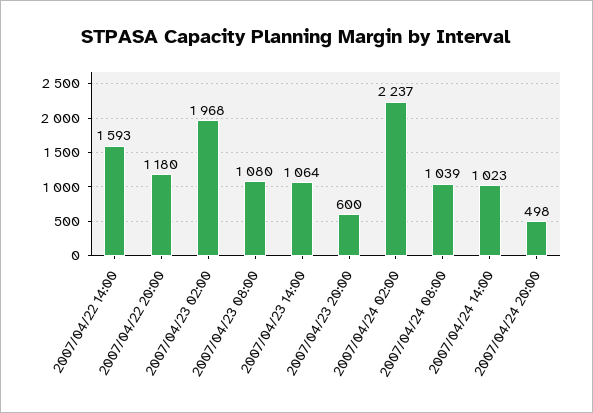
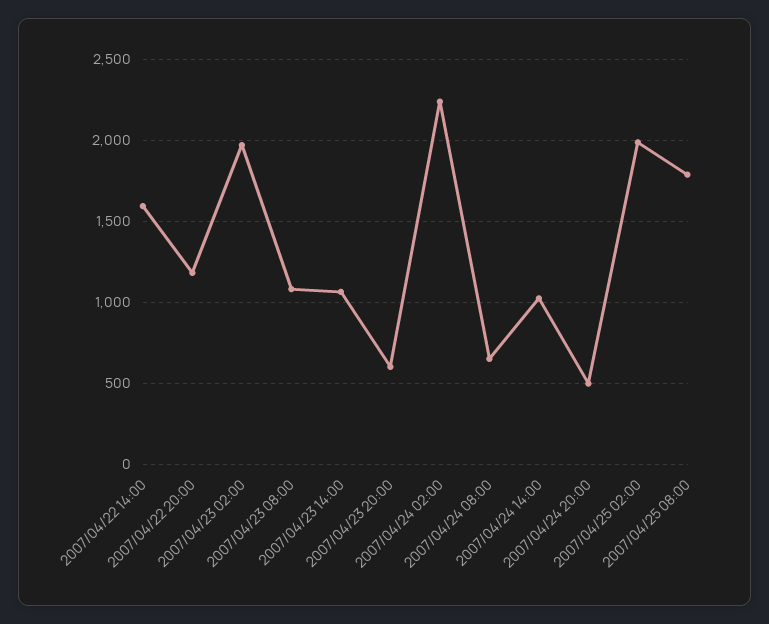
2007/04/24 08:00: 1039 -> 650
2007/04/25 02:00: none -> 2000
2007/04/25 08:00: none -> 1800

